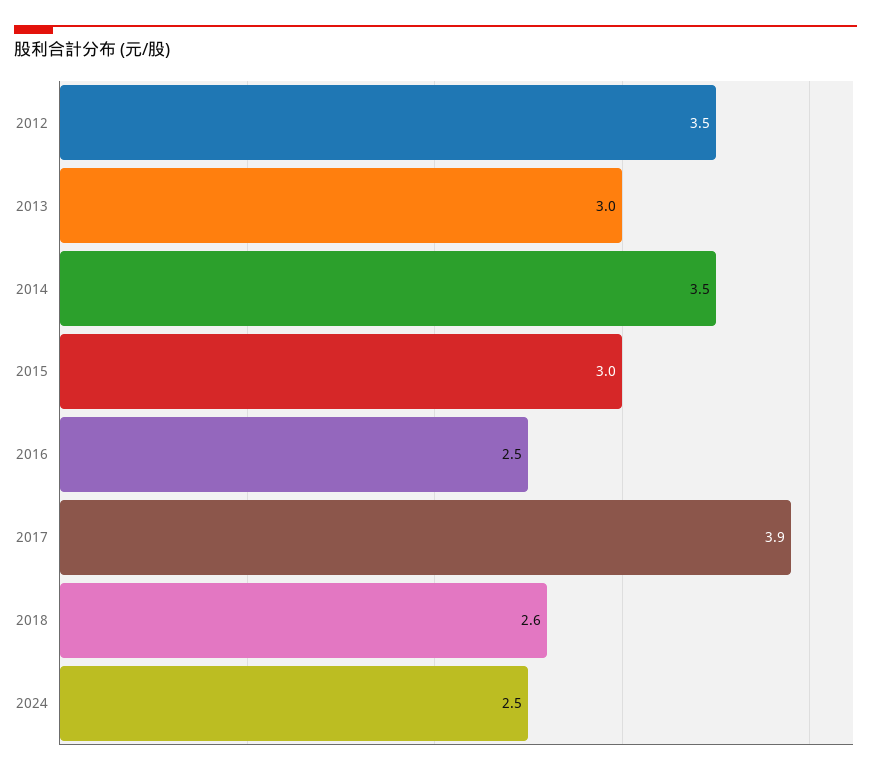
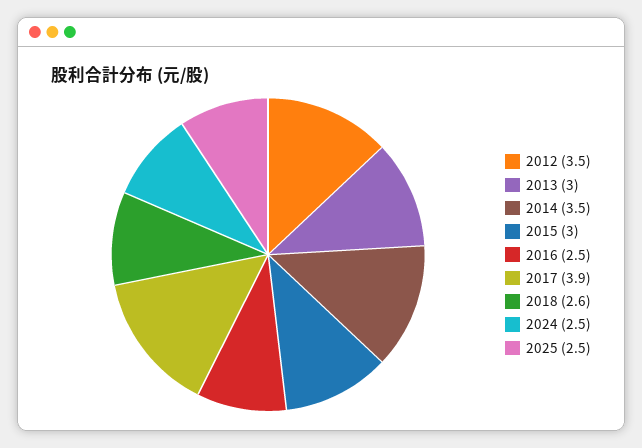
2025: none -> 2.5

